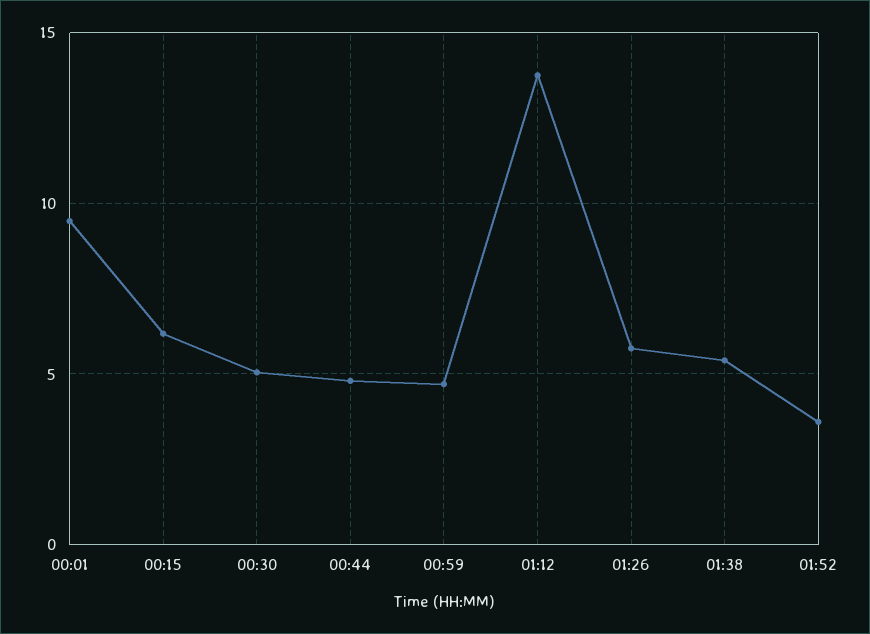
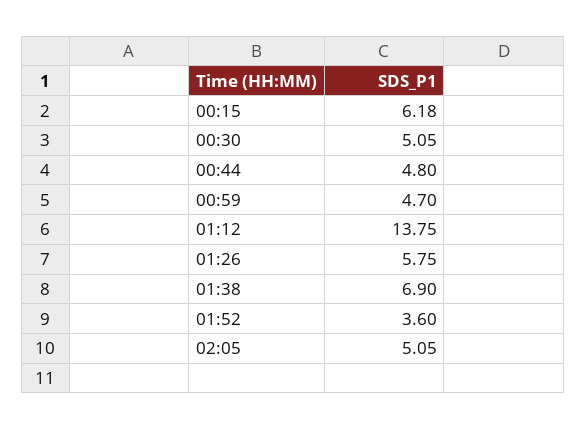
00:01: 9.5 -> none
01:38: 5.5 -> 6.9
02:05: none -> 5.05

